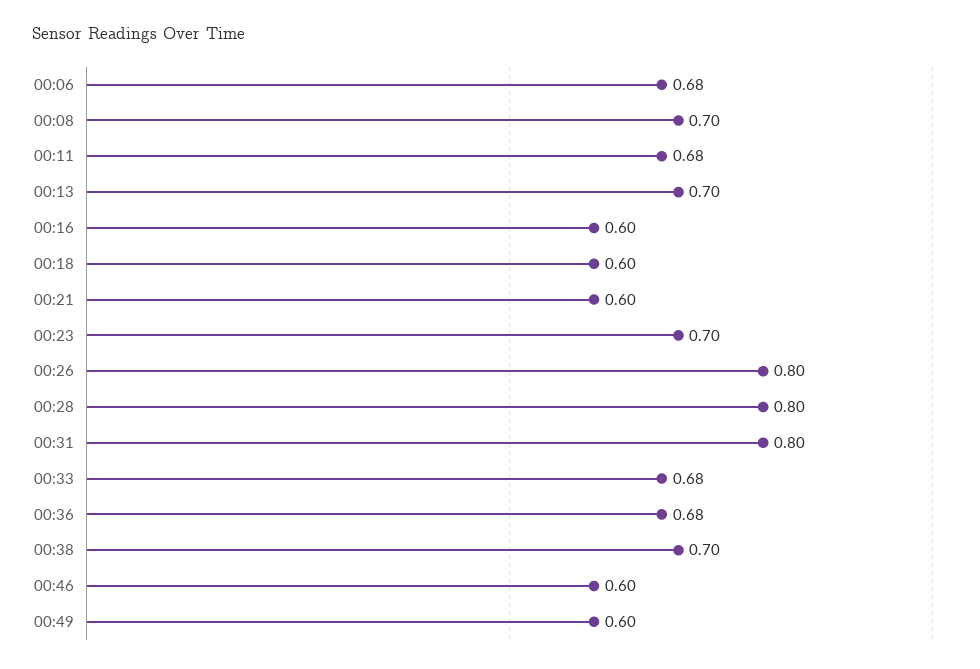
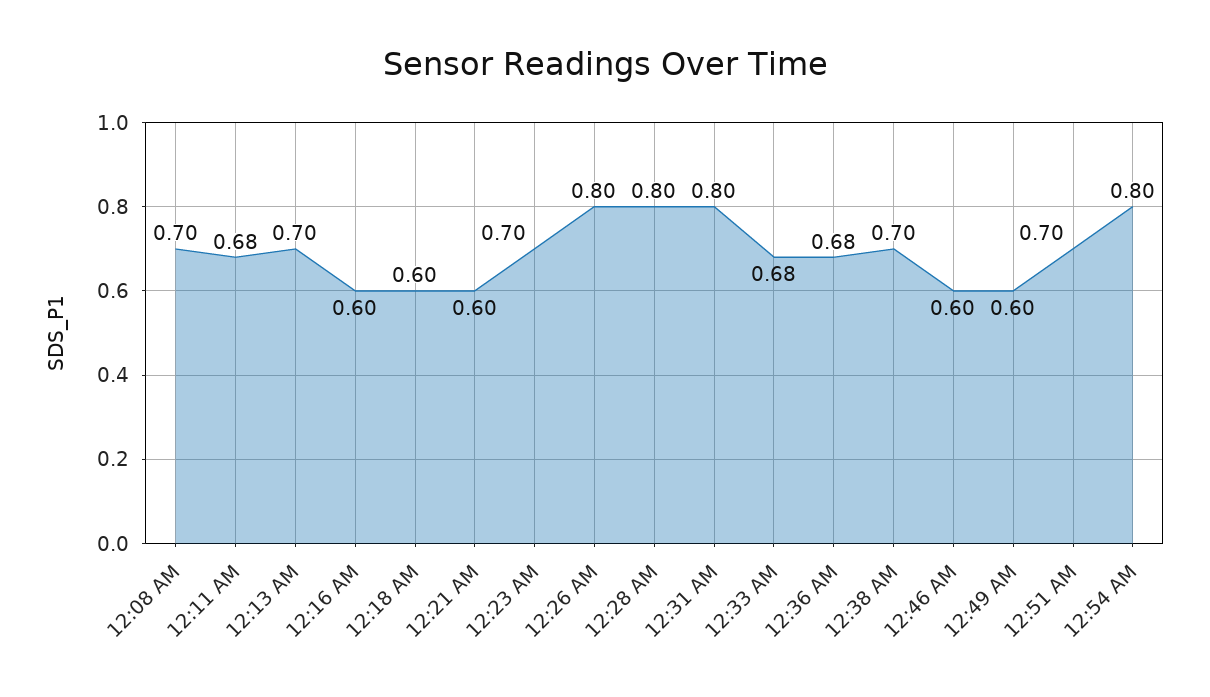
00:06: 0.68 -> none
12:51 AM: none -> 0.7
12:54 AM: none -> 0.8

